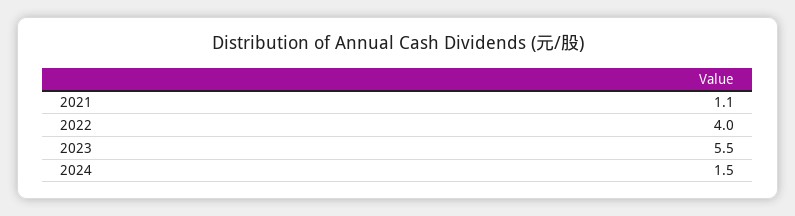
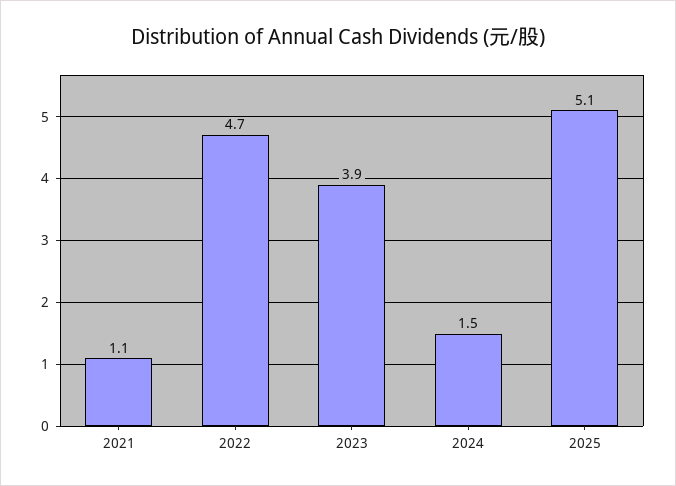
2022: 4 -> 4.7
2023: 5.5 -> 3.9
2025: none -> 5.1

